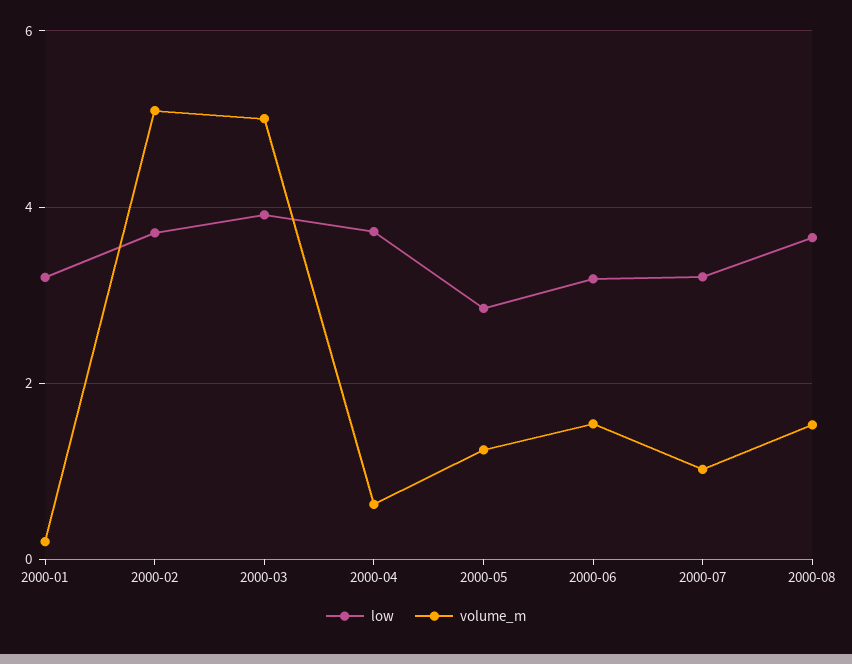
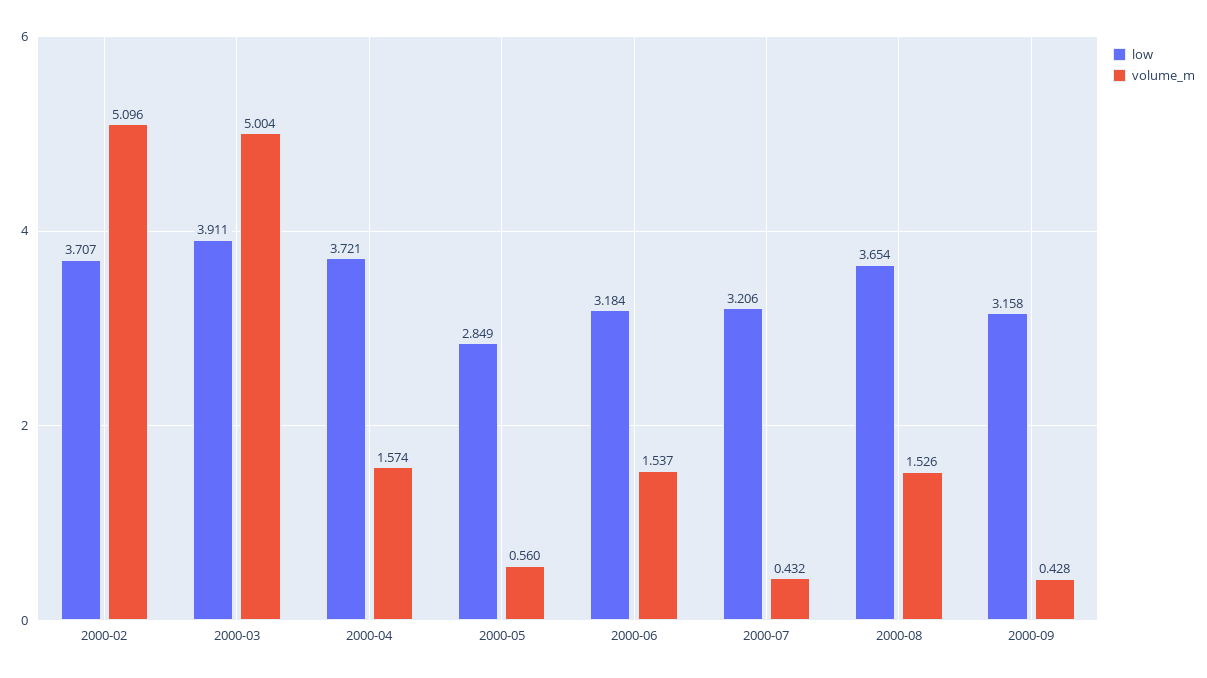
low, 2000-01: 3.2 -> none
volume_m, 2000-01: 0.2 -> none
volume_m, 2000-04: 0.6 -> 1.574
volume_m, 2000-05: 1.2 -> 0.56
volume_m, 2000-07: 1 -> 0.432
low, 2000-09: none -> 3.158
volume_m, 2000-09: none -> 0.428

